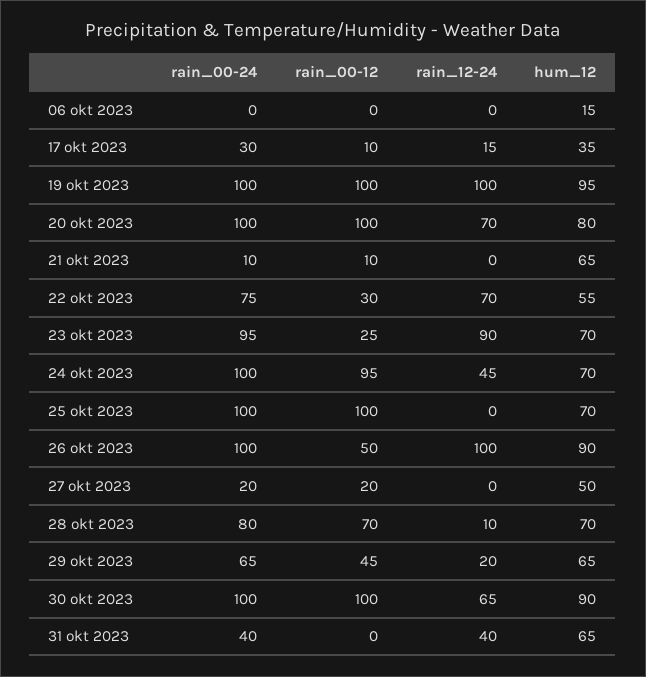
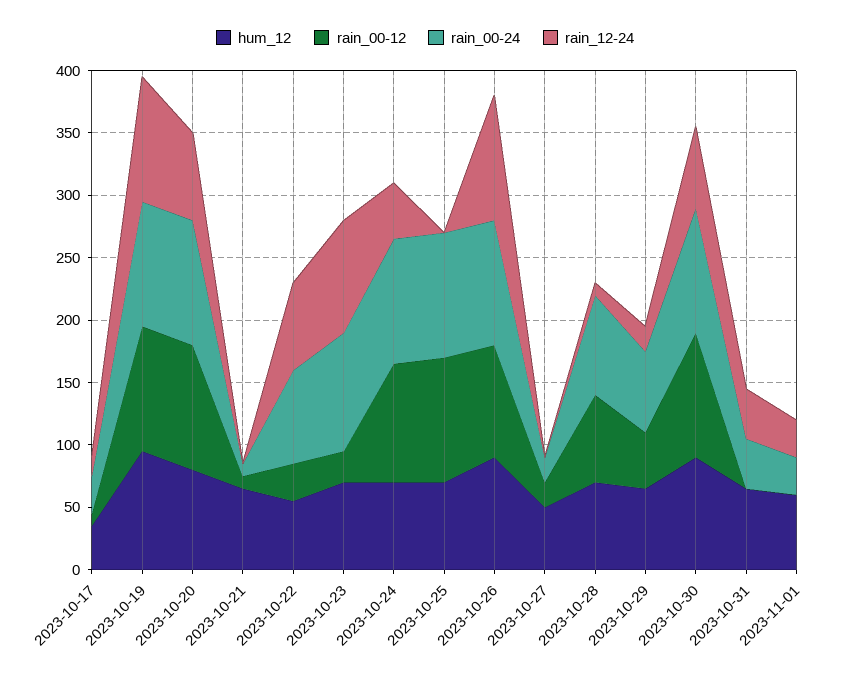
rain_00-24, 06 okt 2023: 0 -> none
rain_00-12, 06 okt 2023: 0 -> none
rain_12-24, 06 okt 2023: 0 -> none
hum_12, 06 okt 2023: 15 -> none
rain_00-12, 26 okt 2023: 50 -> 90
hum_12, 2023-11-01: none -> 60
rain_00-12, 2023-11-01: none -> 0
rain_00-24, 2023-11-01: none -> 30
rain_12-24, 2023-11-01: none -> 30

